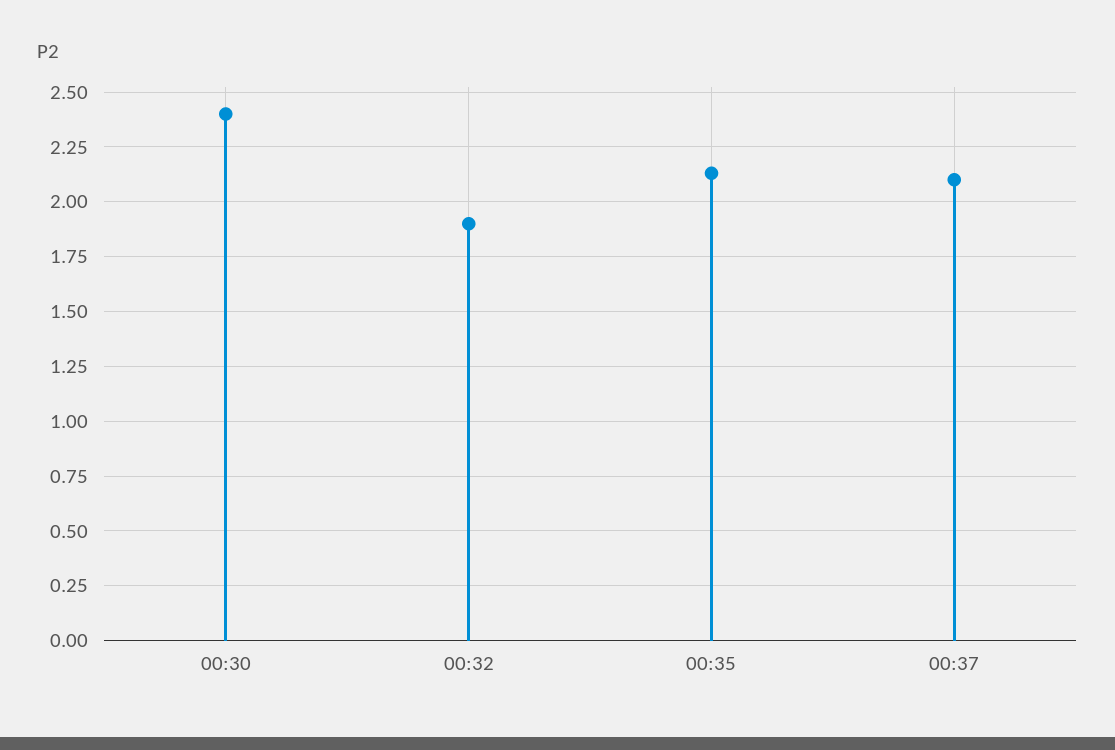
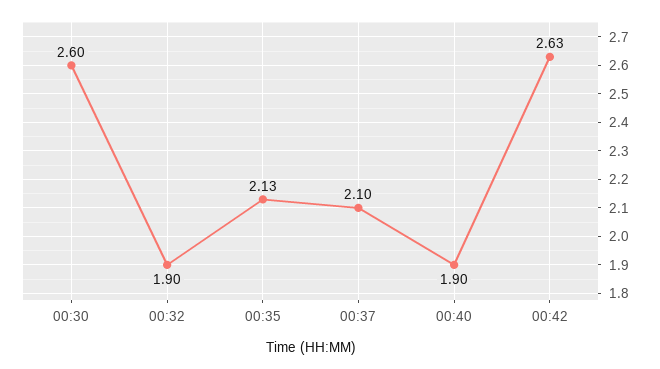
00:30: 2.4 -> 2.6
00:40: none -> 1.9
00:42: none -> 2.63

